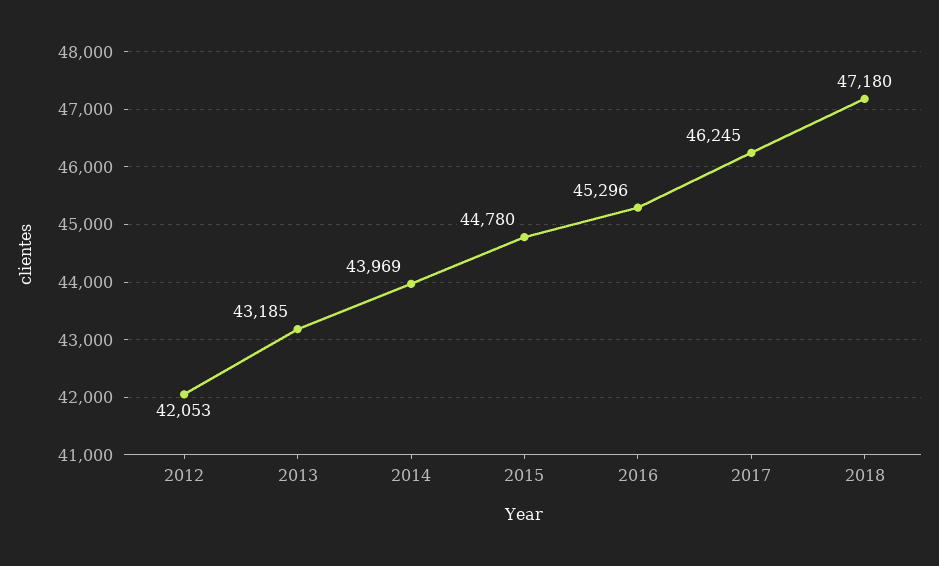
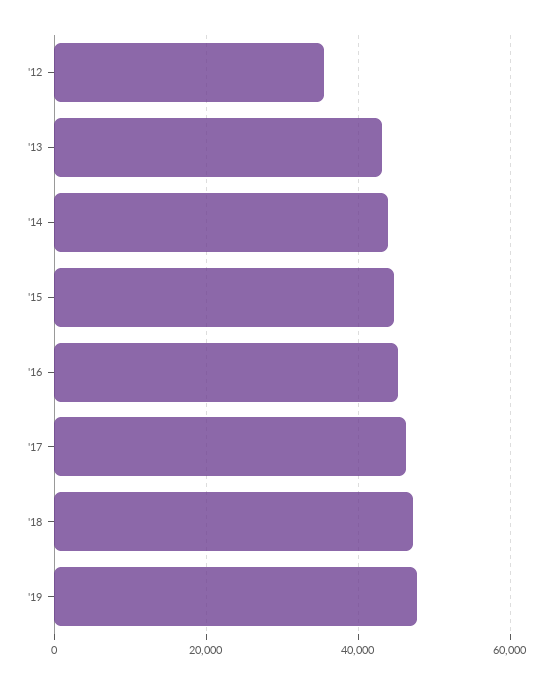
2012: 42053 -> 36000
'19: none -> 48000

